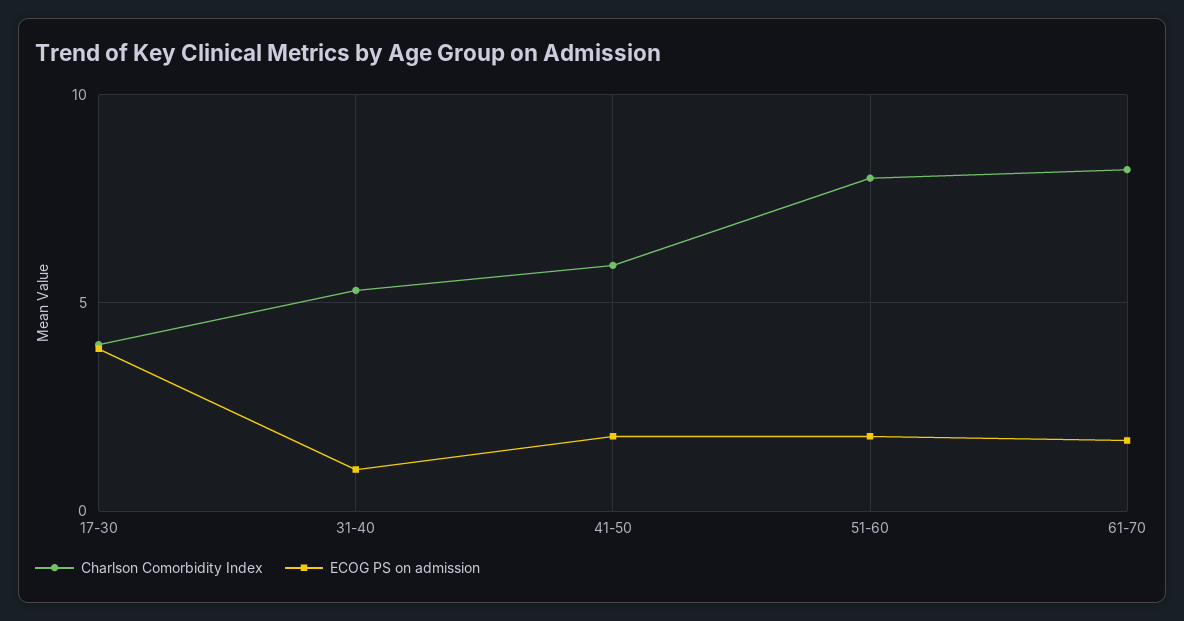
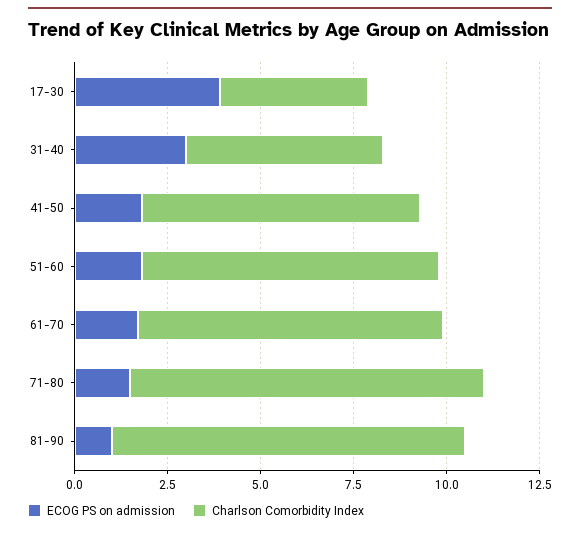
ECOG PS on admission, 31-40: 1 -> 3
Charlson Comorbidity Index, 41-50: 6 -> 7.5
ECOG PS on admission, 71-80: none -> 1.5
Charlson Comorbidity Index, 71-80: none -> 9.5
ECOG PS on admission, 81-90: none -> 1
Charlson Comorbidity Index, 81-90: none -> 9.5

